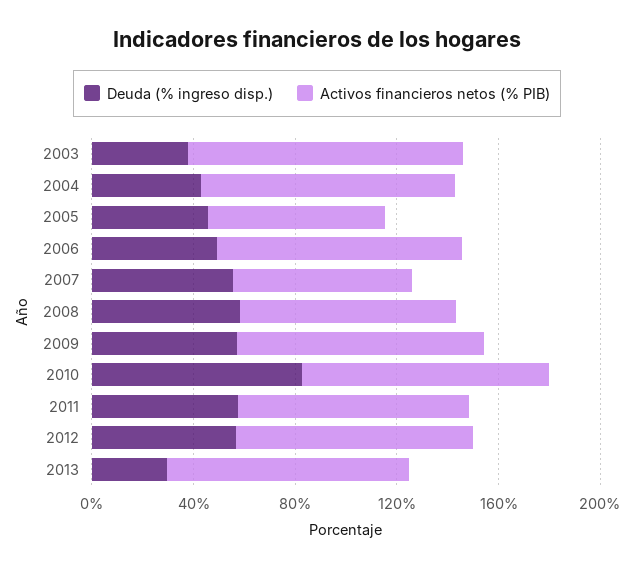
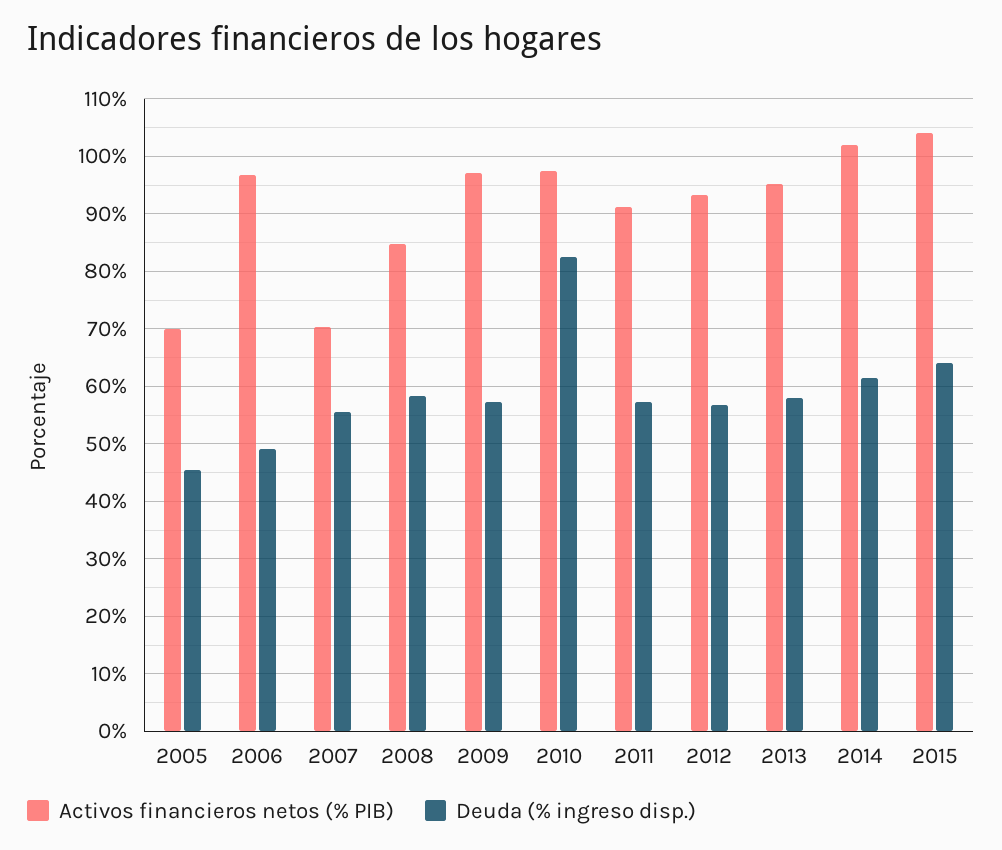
Deuda (% ingreso disp.), 2003: 40 -> none
Activos financieros netos (% PIB), 2003: 110 -> none
Deuda (% ingreso disp.), 2004: 40 -> none
Activos financieros netos (% PIB), 2004: 100 -> none
Deuda (% ingreso disp.), 2013: 30 -> 58
Activos financieros netos (% PIB), 2014: none -> 102
Deuda (% ingreso disp.), 2014: none -> 62
Activos financieros netos (% PIB), 2015: none -> 104
Deuda (% ingreso disp.), 2015: none -> 64

